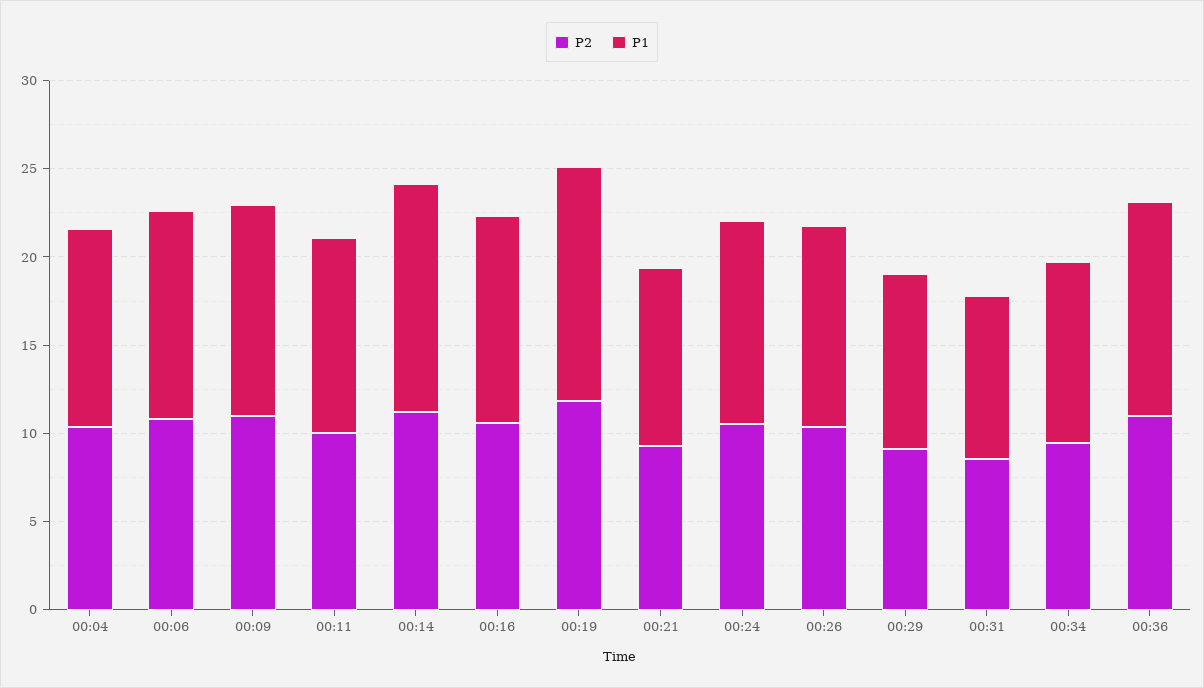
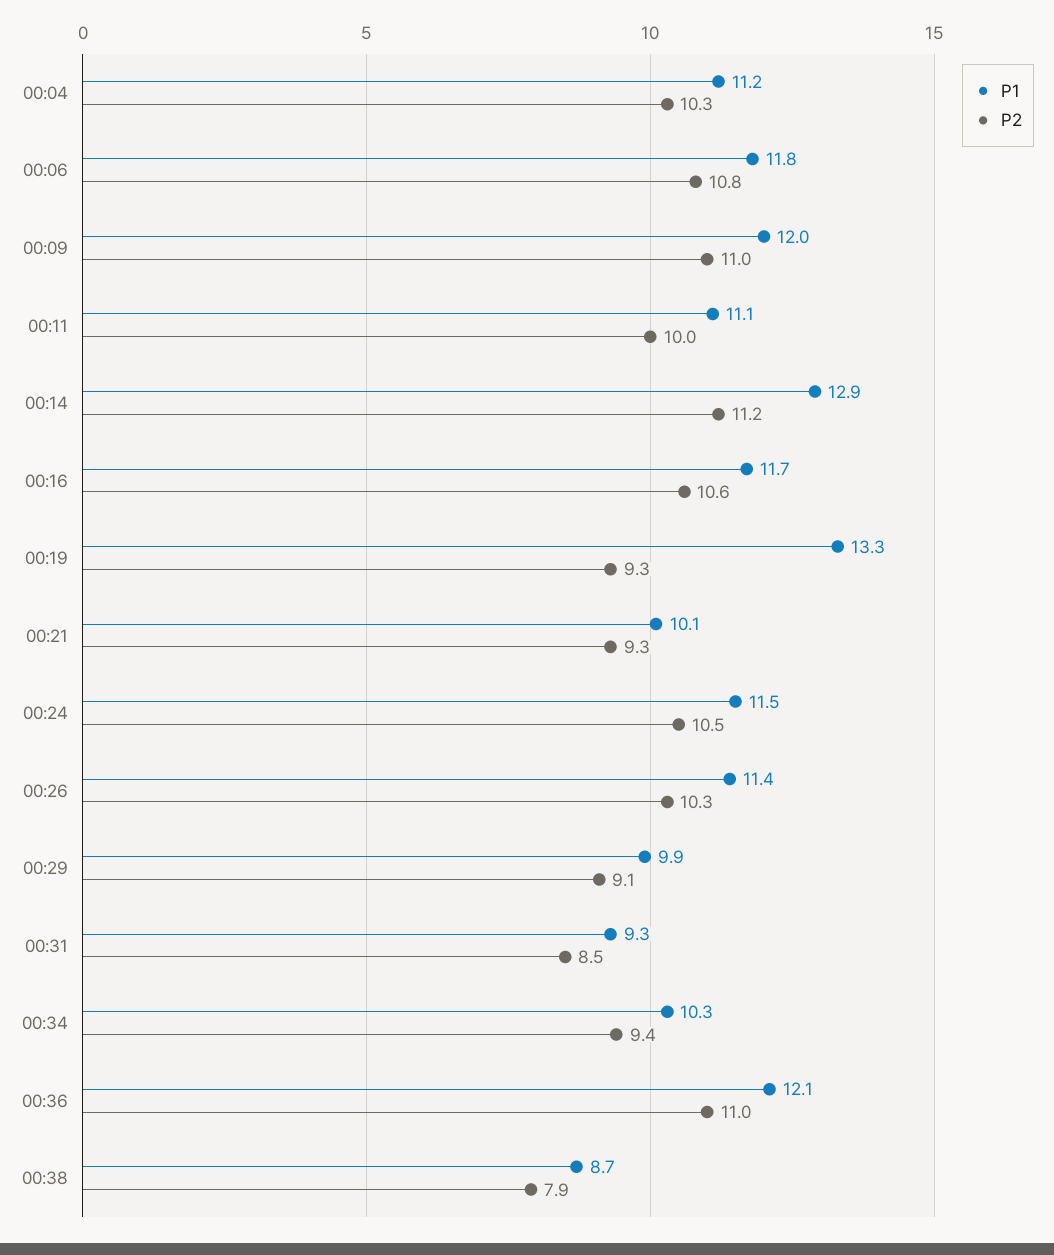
P2, 00:19: 12 -> 9.3
P1, 00:38: none -> 8.7
P2, 00:38: none -> 7.9

